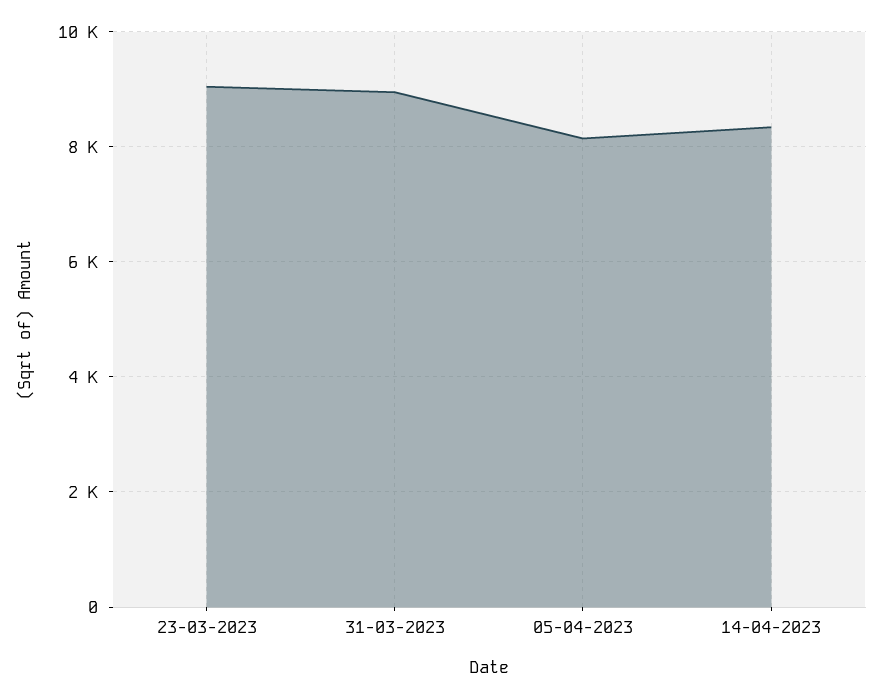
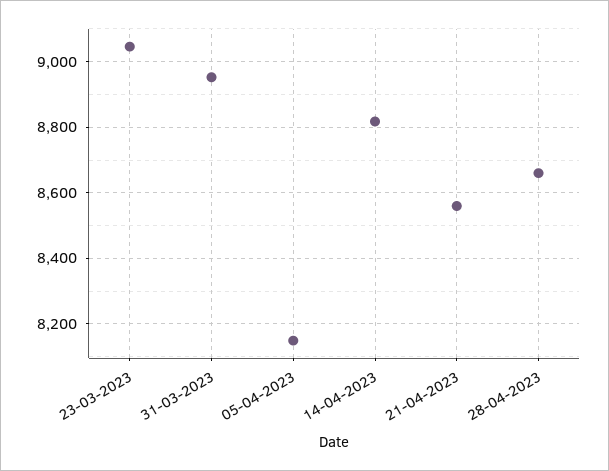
14-04-2023: 8400 -> 8820
21-04-2023: none -> 8560
28-04-2023: none -> 8660

